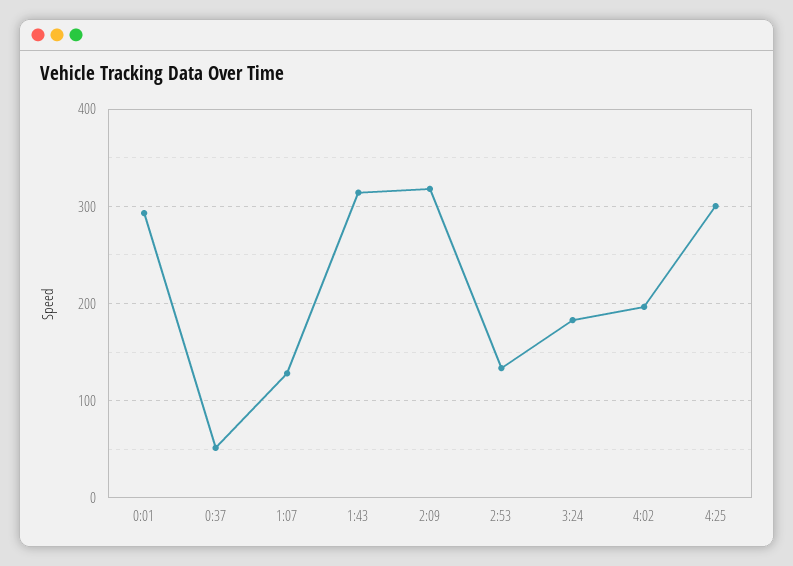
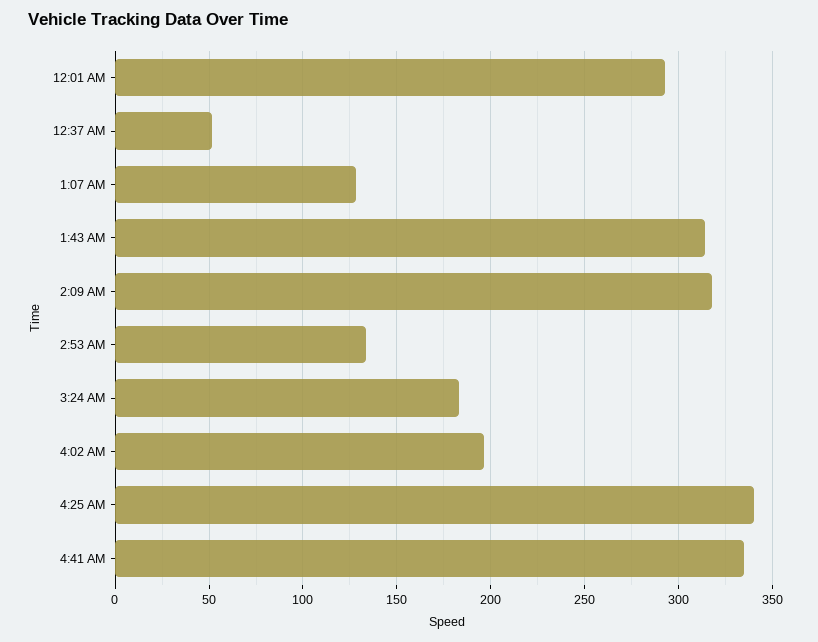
4:25: 300 -> 340
4:41 AM: none -> 335

